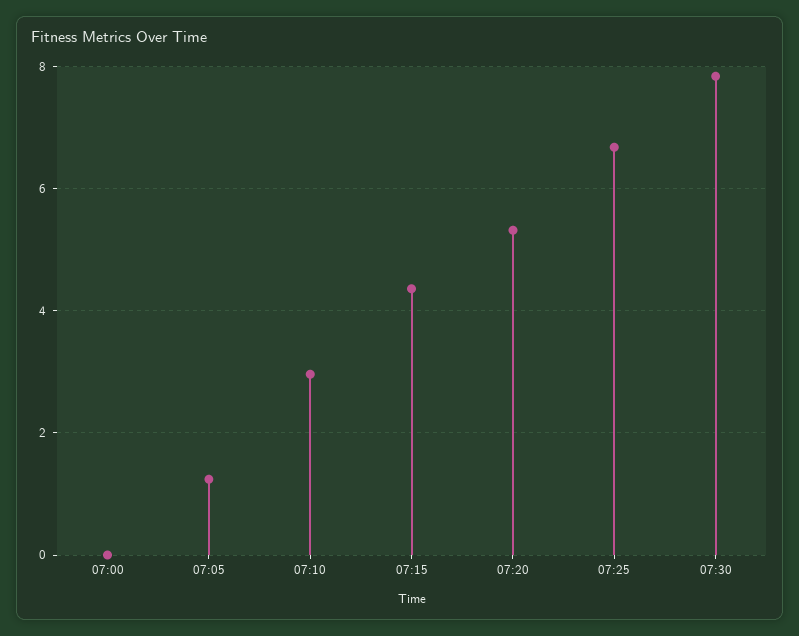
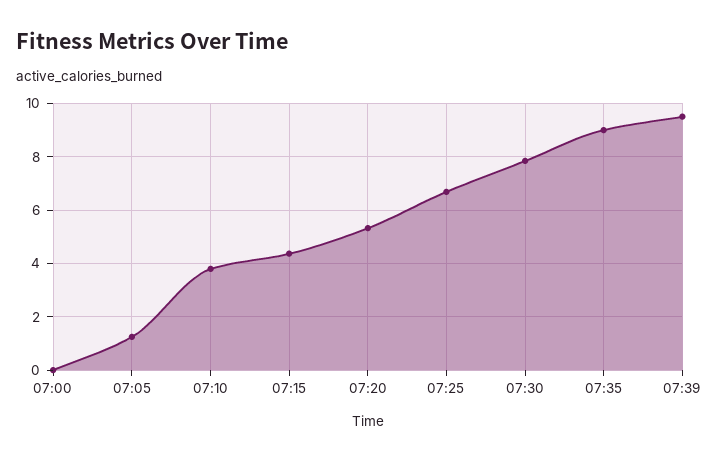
07:10: 3 -> 3.75
07:35: none -> 9
07:39: none -> 9.5

